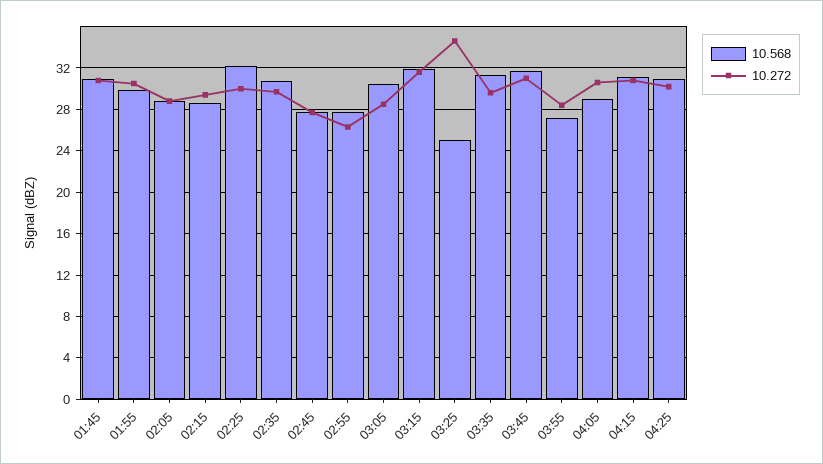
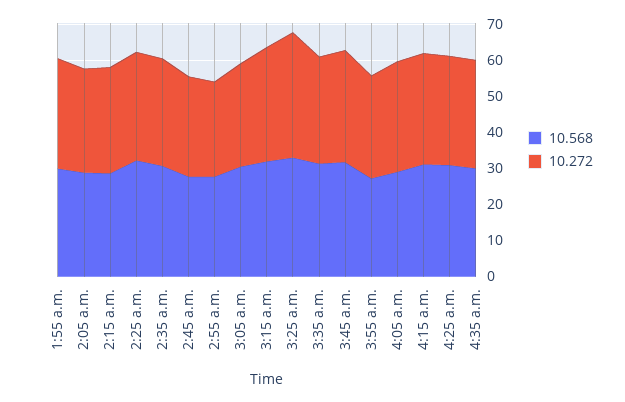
10.568, 01:45: 31 -> none
10.272, 01:45: 31 -> none
10.568, 03:25: 25 -> 32.5
10.568, 4:35 a.m.: none -> 30
10.272, 4:35 a.m.: none -> 30

